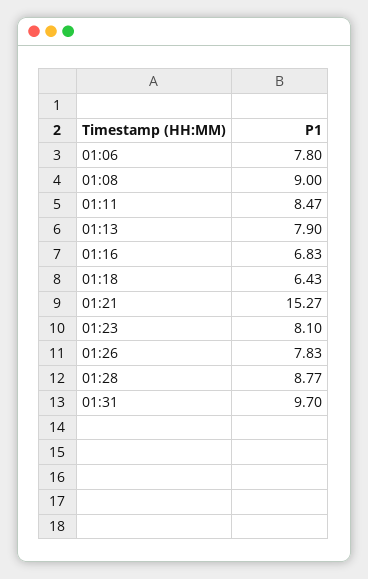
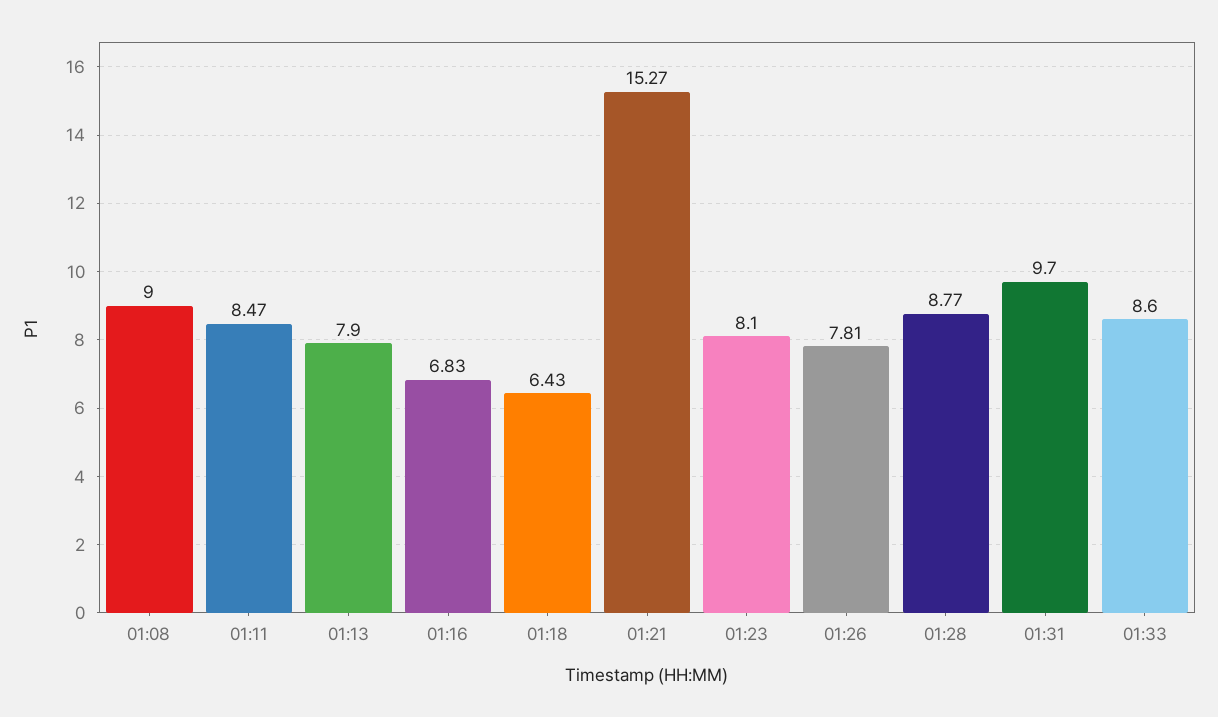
01:06: 7.8 -> none
01:26: 7.83 -> 7.81
01:33: none -> 8.6

